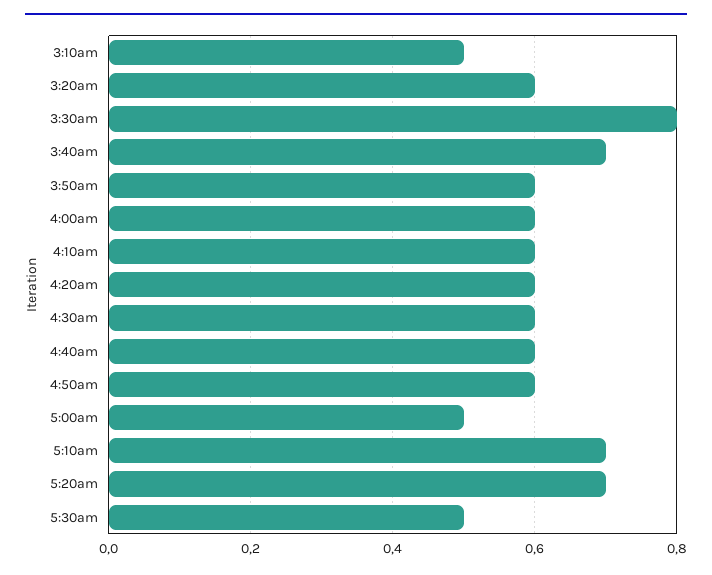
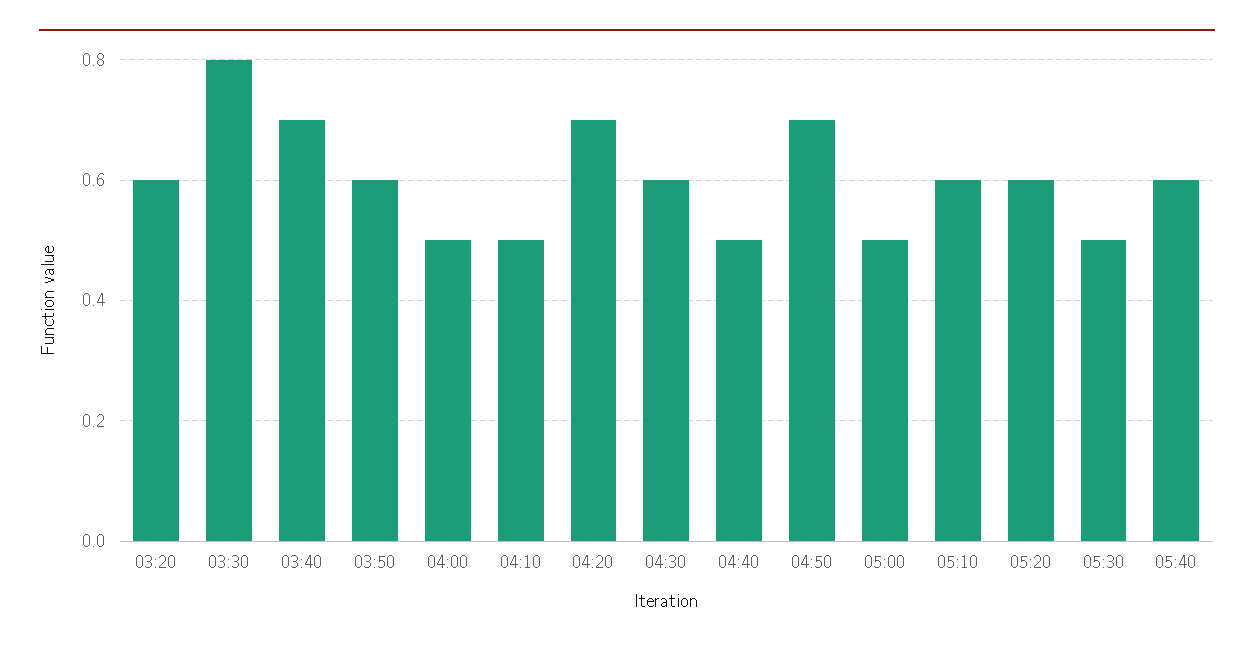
3:10am: 0.5 -> none
4:00am: 0.6 -> 0.5
4:10am: 0.6 -> 0.5
4:20am: 0.6 -> 0.7
4:40am: 0.6 -> 0.5
4:50am: 0.6 -> 0.7
5:10am: 0.7 -> 0.6
5:20am: 0.7 -> 0.6
05:40: none -> 0.6

